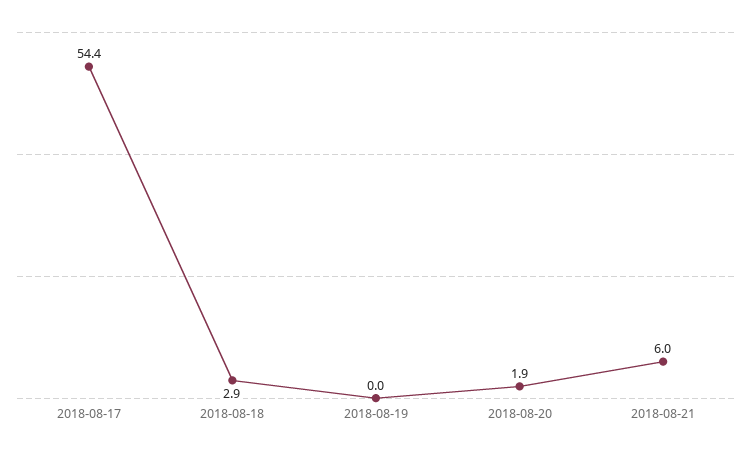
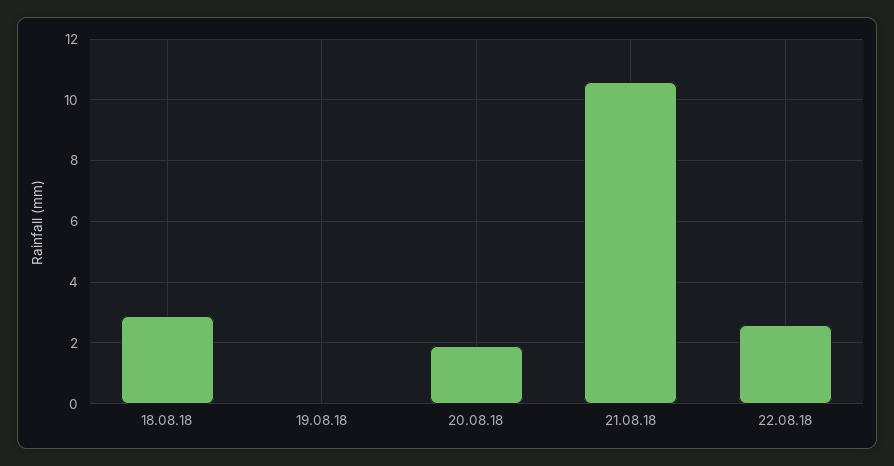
2018-08-17: 54.4 -> none
2018-08-21: 6 -> 10.5
22.08.18: none -> 2.5

